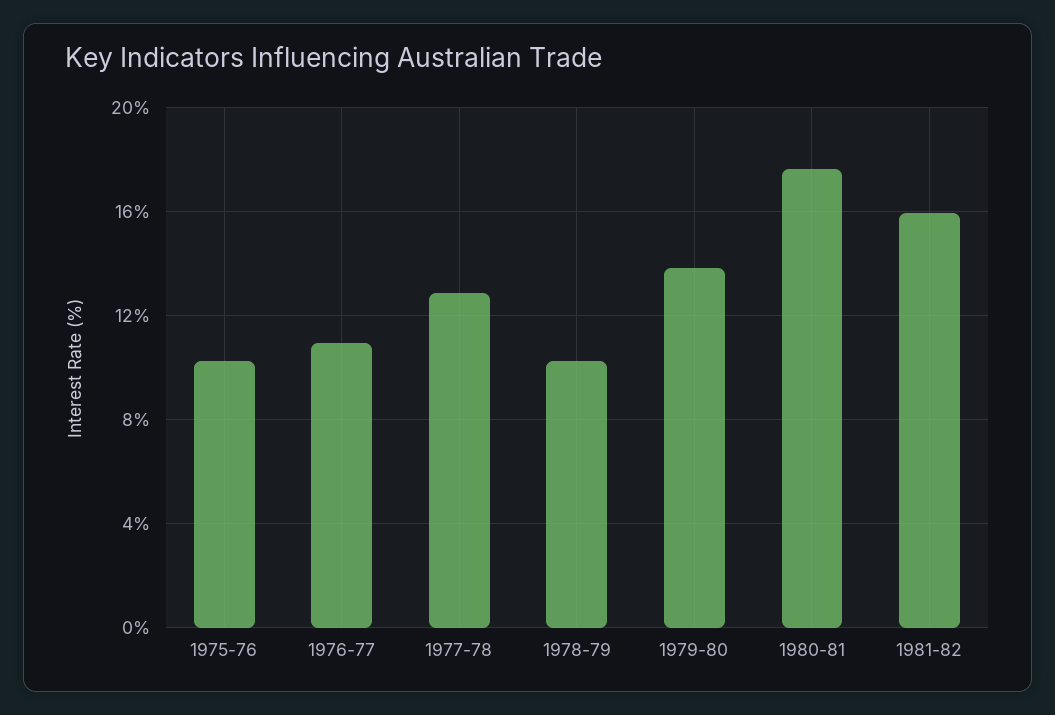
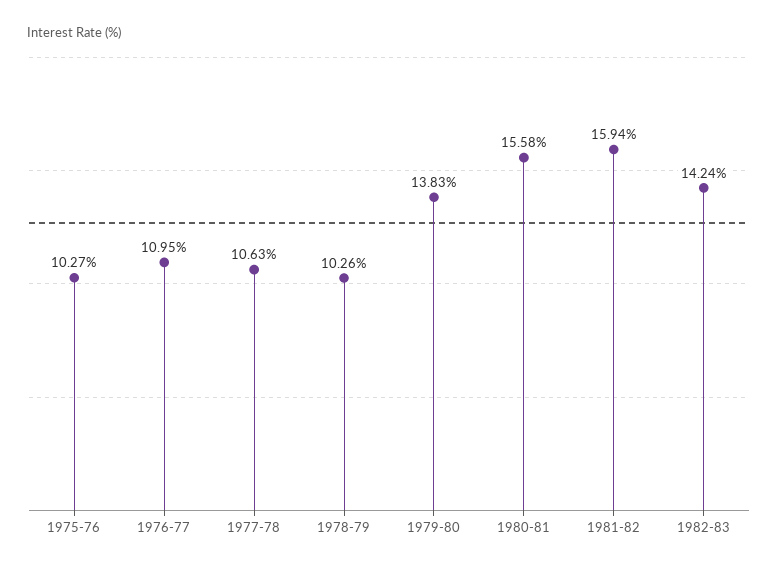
1977-78: 13 -> 10.63
1980-81: 17.5 -> 15.58
1982-83: none -> 14.24

